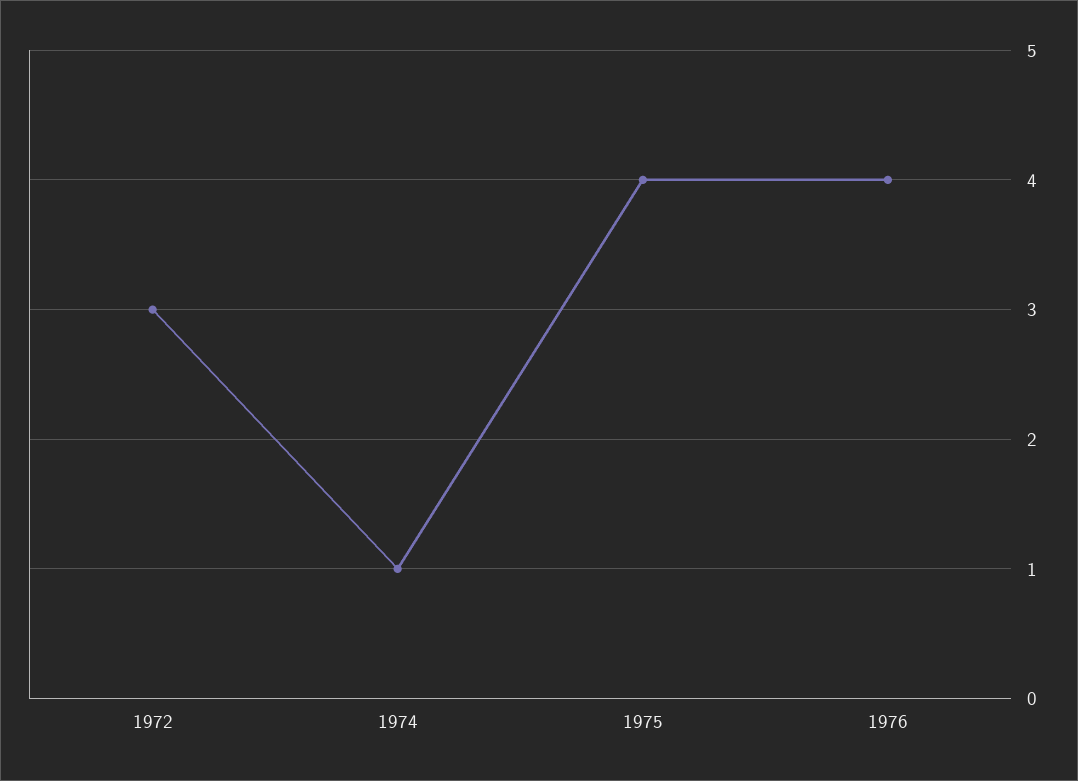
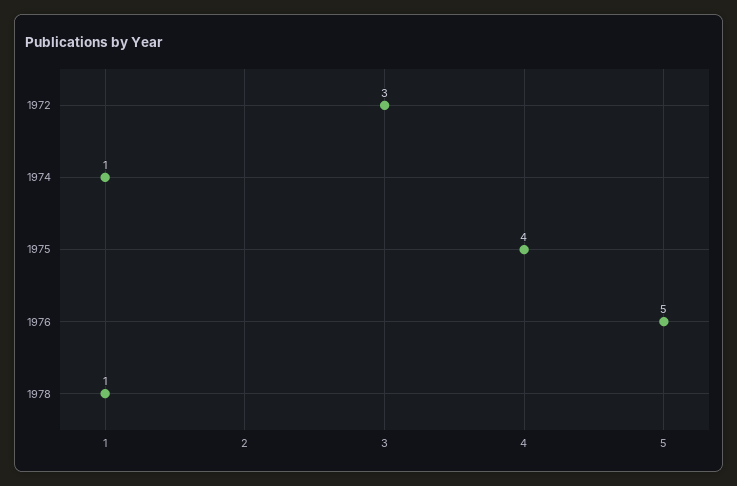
1976: 4 -> 5
1978: none -> 1

